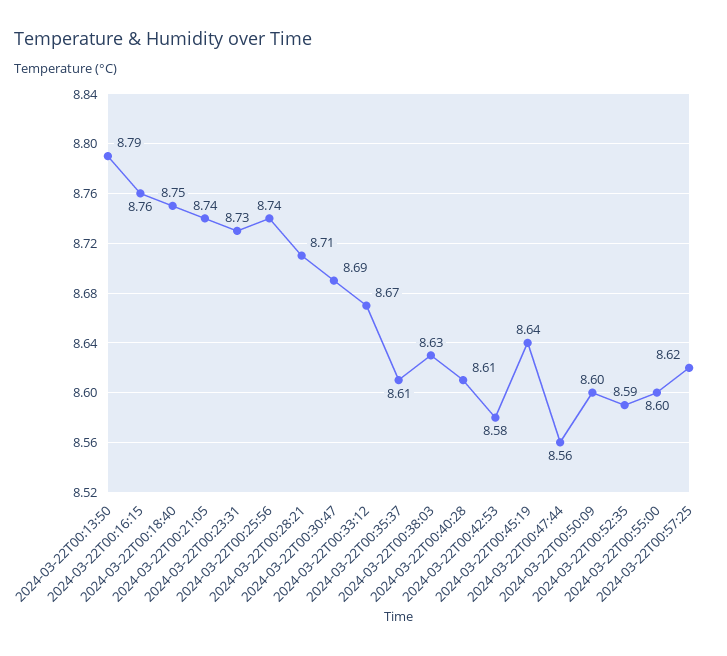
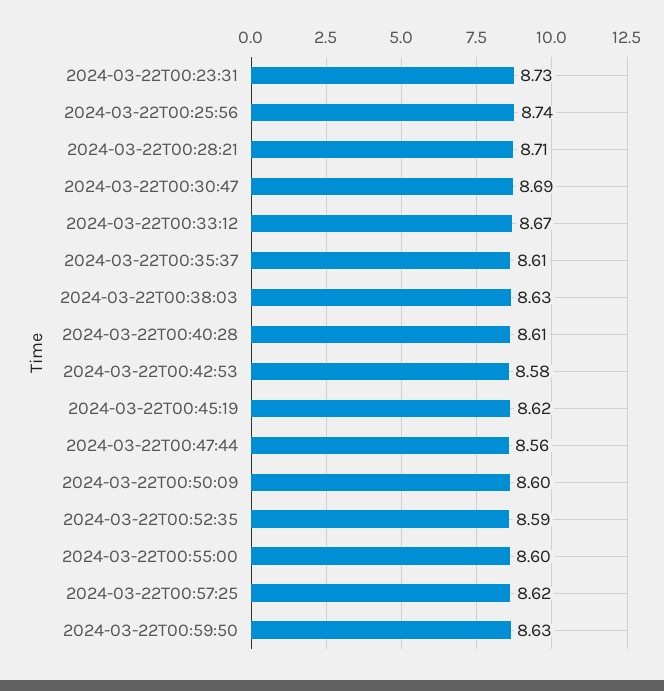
2024-03-22T00:13:50: 8.79 -> none
2024-03-22T00:16:15: 8.76 -> none
2024-03-22T00:18:40: 8.75 -> none
2024-03-22T00:21:05: 8.74 -> none
2024-03-22T00:45:19: 8.64 -> 8.62
2024-03-22T00:59:50: none -> 8.63

